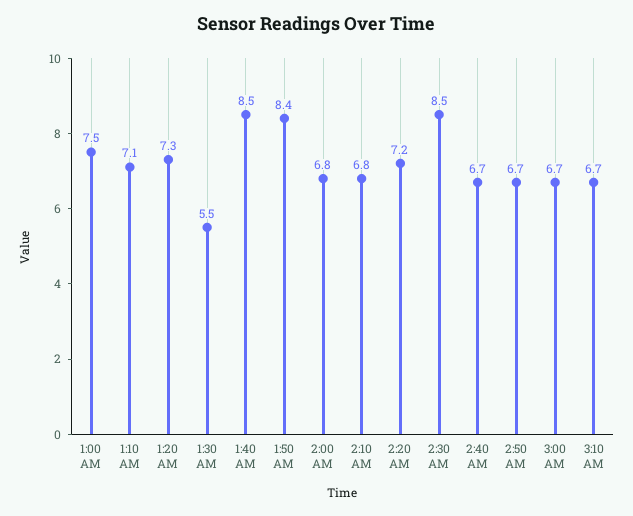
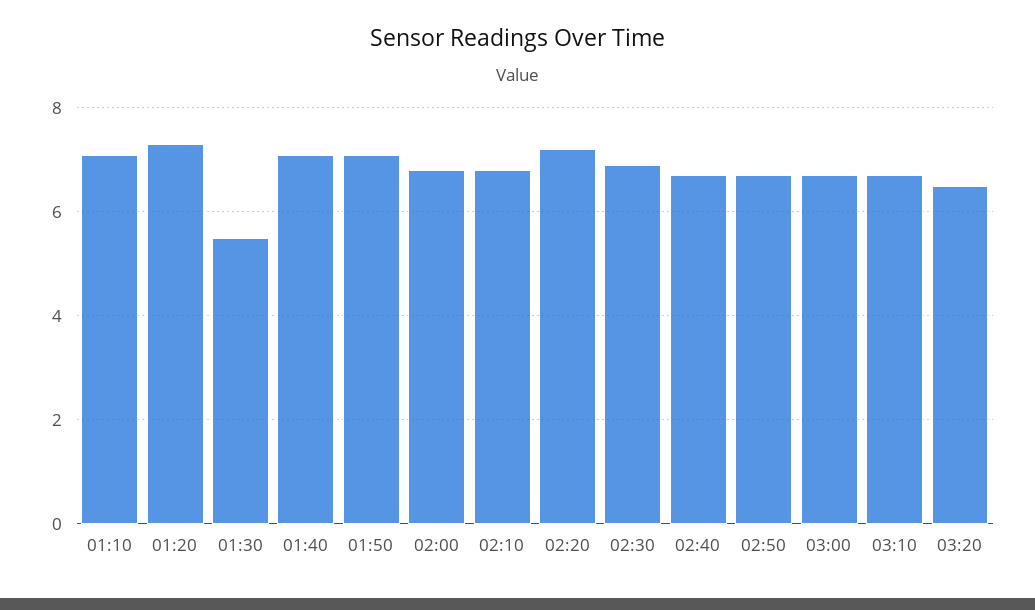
1:00 AM: 7.5 -> none
1:40 AM: 8.5 -> 7
1:50 AM: 8.4 -> 7
2:30 AM: 8.5 -> 7
03:20: none -> 6.5

